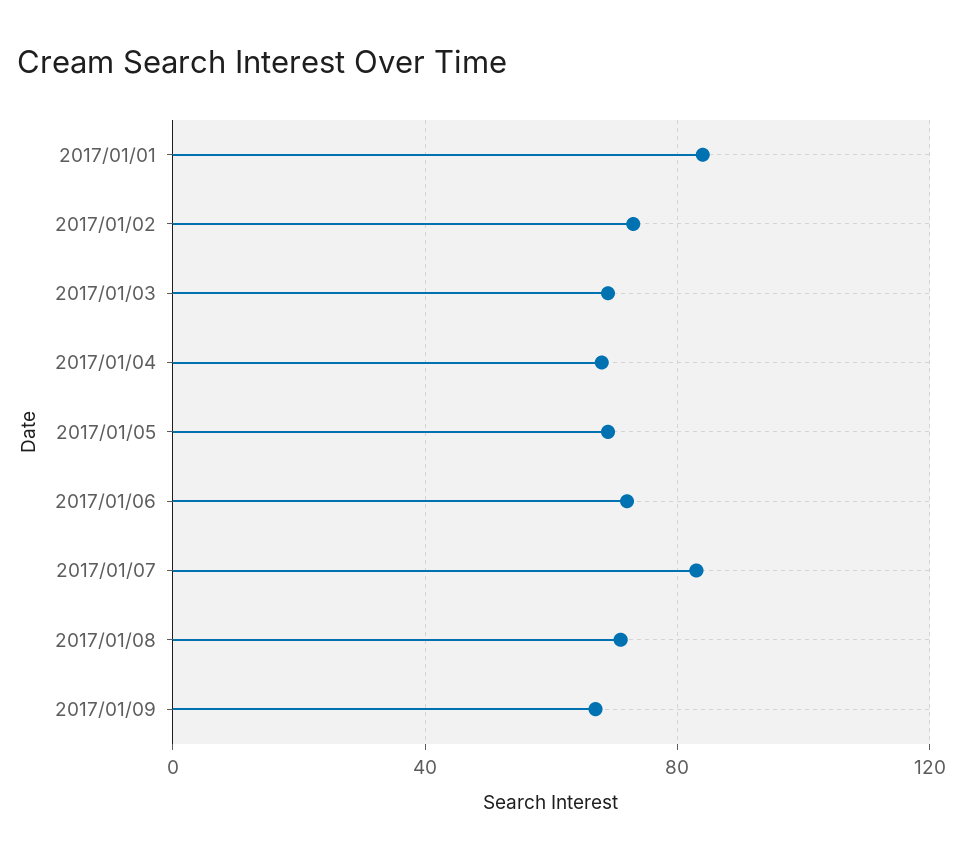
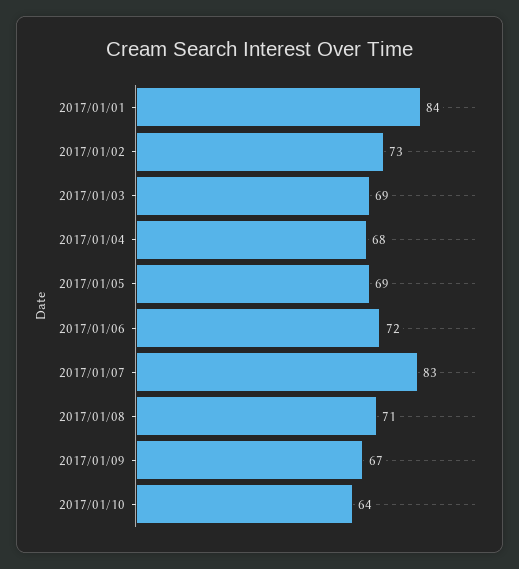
2017/01/10: none -> 64

